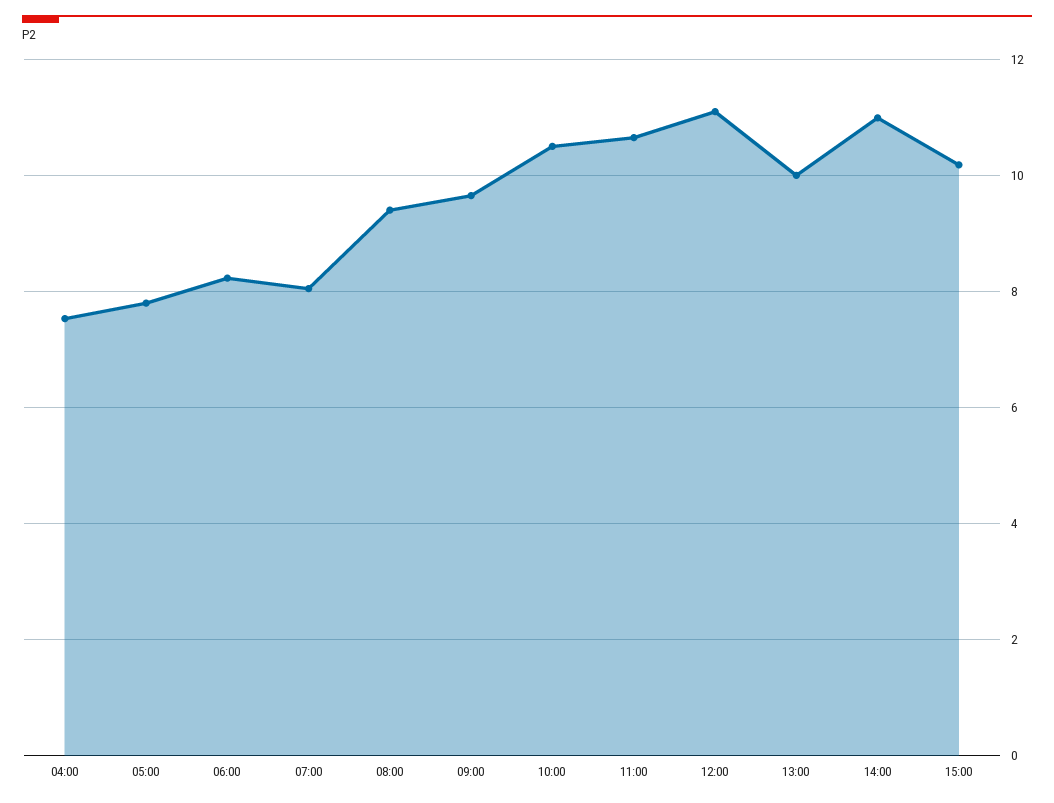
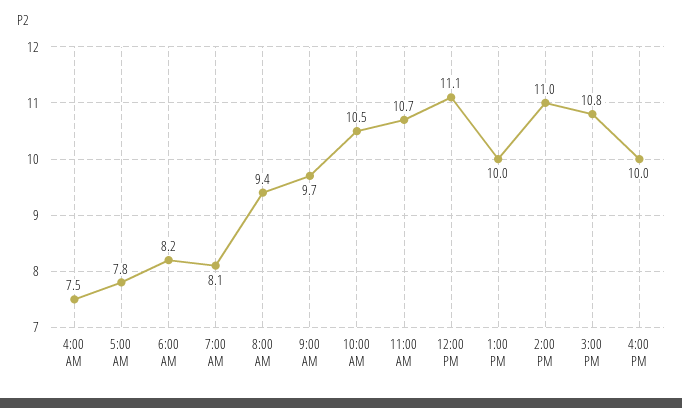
15:00: 10.2 -> 10.8
4:00 PM: none -> 10

